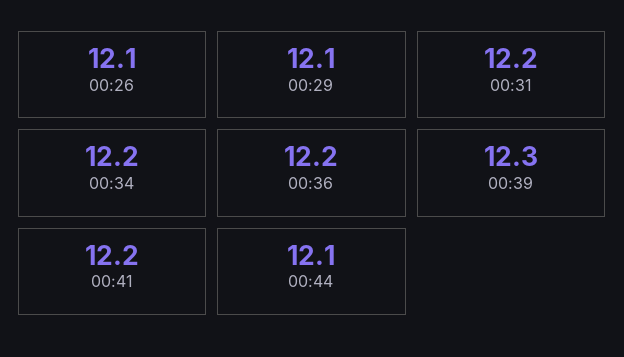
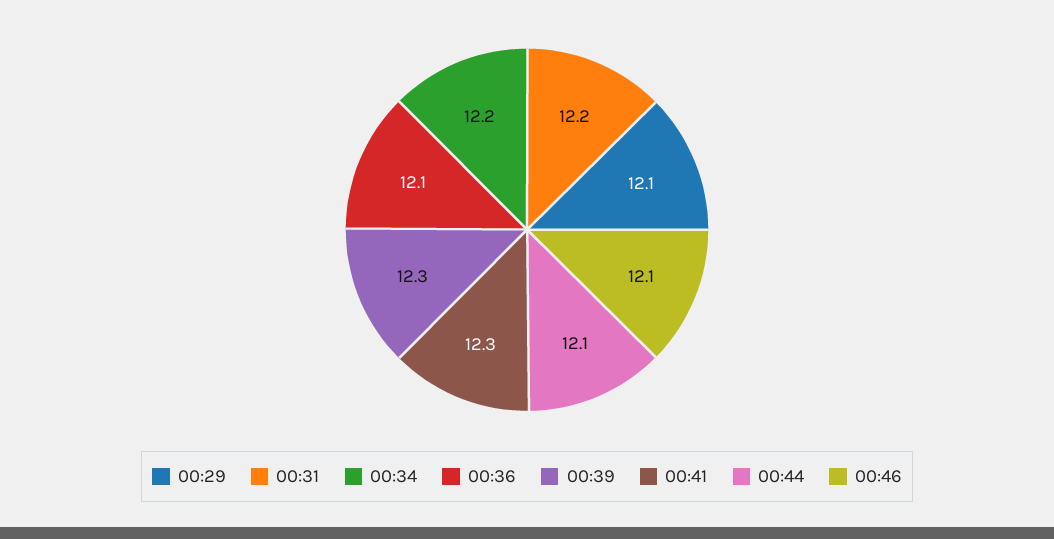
00:26: 12.1 -> none
00:36: 12.2 -> 12.1
00:41: 12.2 -> 12.3
00:46: none -> 12.1

